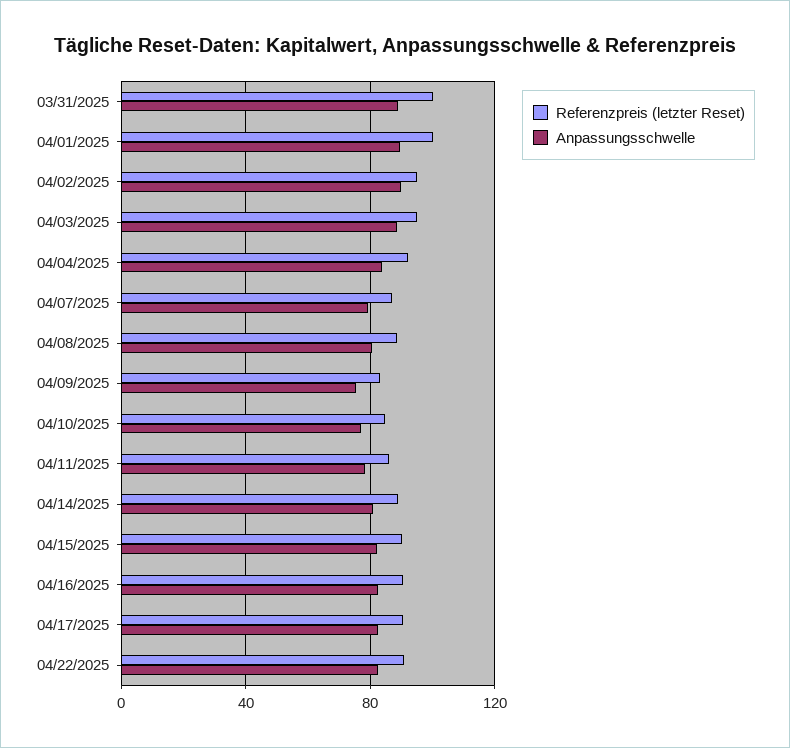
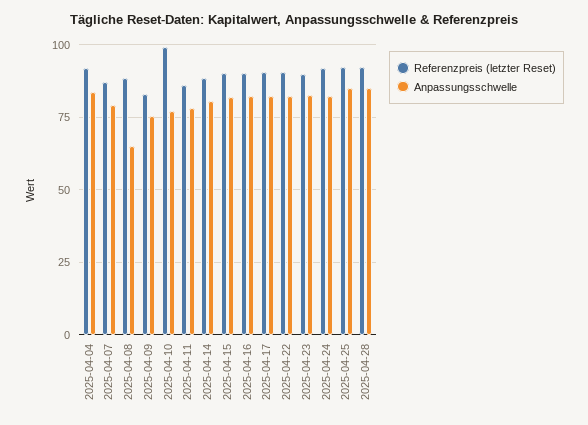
Referenzpreis (letzter Reset), 03/31/2025: 100 -> none
Anpassungsschwelle, 03/31/2025: 90 -> none
Referenzpreis (letzter Reset), 04/01/2025: 100 -> none
Anpassungsschwelle, 04/01/2025: 90 -> none
Referenzpreis (letzter Reset), 04/02/2025: 95 -> none
Anpassungsschwelle, 04/02/2025: 90 -> none
Referenzpreis (letzter Reset), 04/03/2025: 95 -> none
Anpassungsschwelle, 04/03/2025: 90 -> none
Anpassungsschwelle, 04/08/2025: 80 -> 65
Referenzpreis (letzter Reset), 04/10/2025: 85 -> 100
Referenzpreis (letzter Reset), 2025-04-23: none -> 90
Anpassungsschwelle, 2025-04-23: none -> 82.5
Referenzpreis (letzter Reset), 2025-04-24: none -> 92.5
Anpassungsschwelle, 2025-04-24: none -> 82.5
Referenzpreis (letzter Reset), 2025-04-25: none -> 92.5
Anpassungsschwelle, 2025-04-25: none -> 85
Referenzpreis (letzter Reset), 2025-04-28: none -> 92.5
Anpassungsschwelle, 2025-04-28: none -> 85

